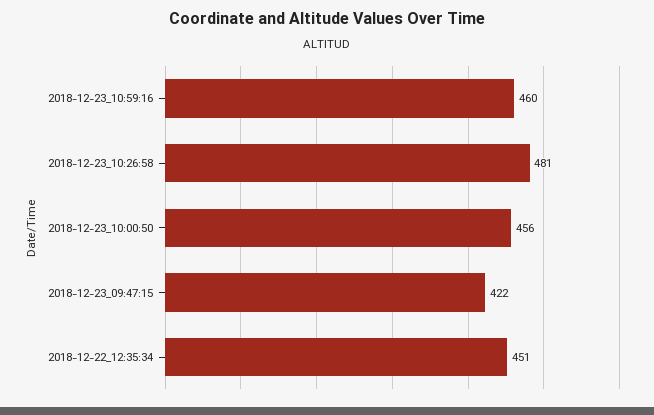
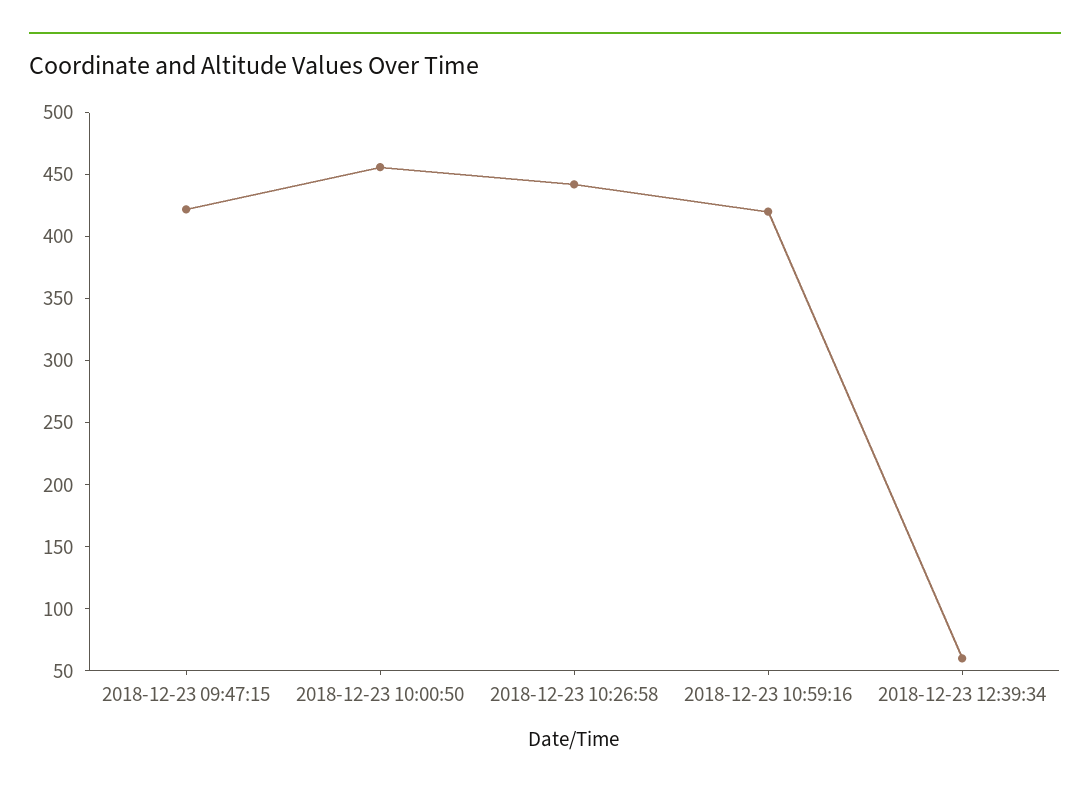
2018-12-23_10:59:16: 460 -> 420
2018-12-23_10:26:58: 481 -> 440
2018-12-22_12:35:34: 451 -> none
2018-12-23 12:39:34: none -> 60

